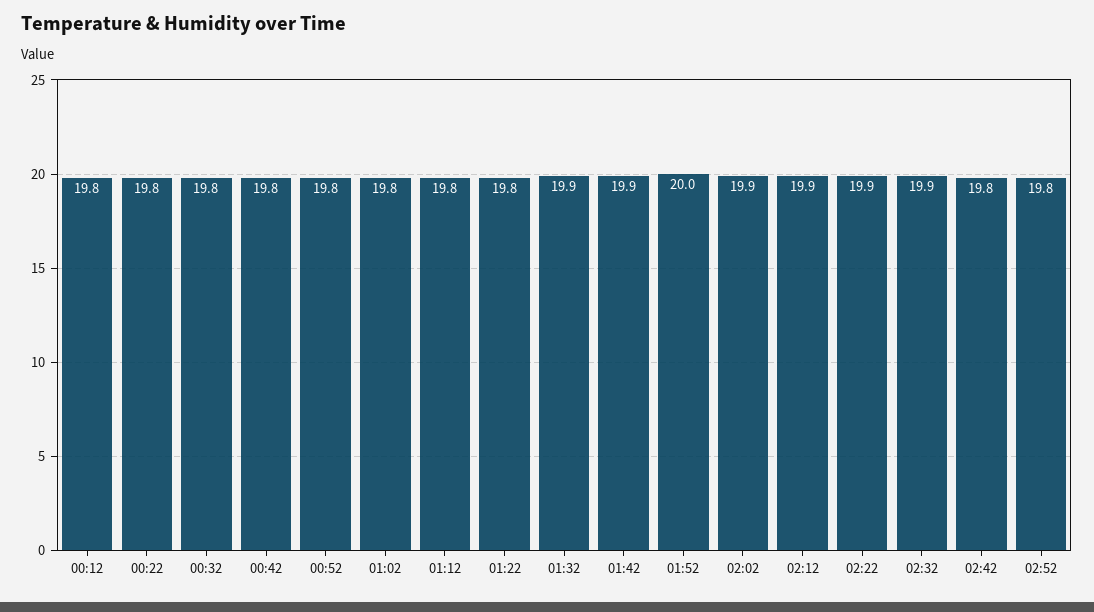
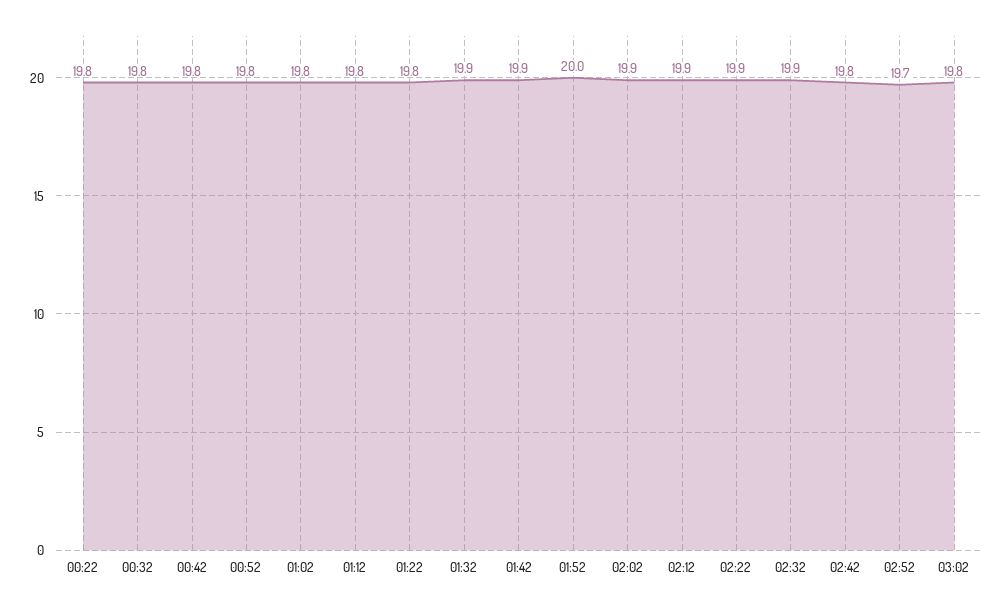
00:12: 19.8 -> none
02:52: 19.8 -> 19.7
03:02: none -> 19.8

